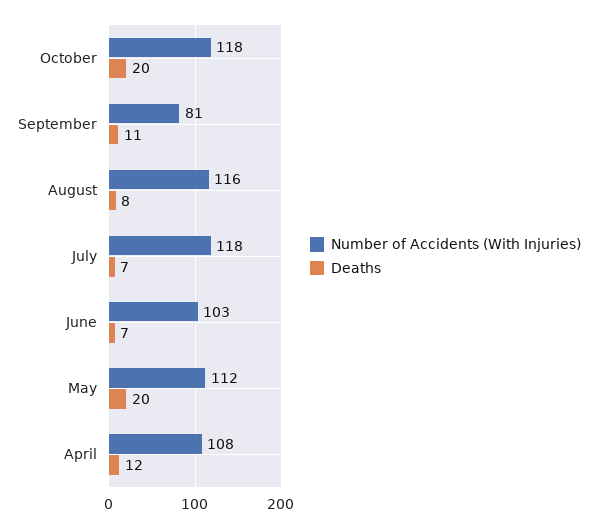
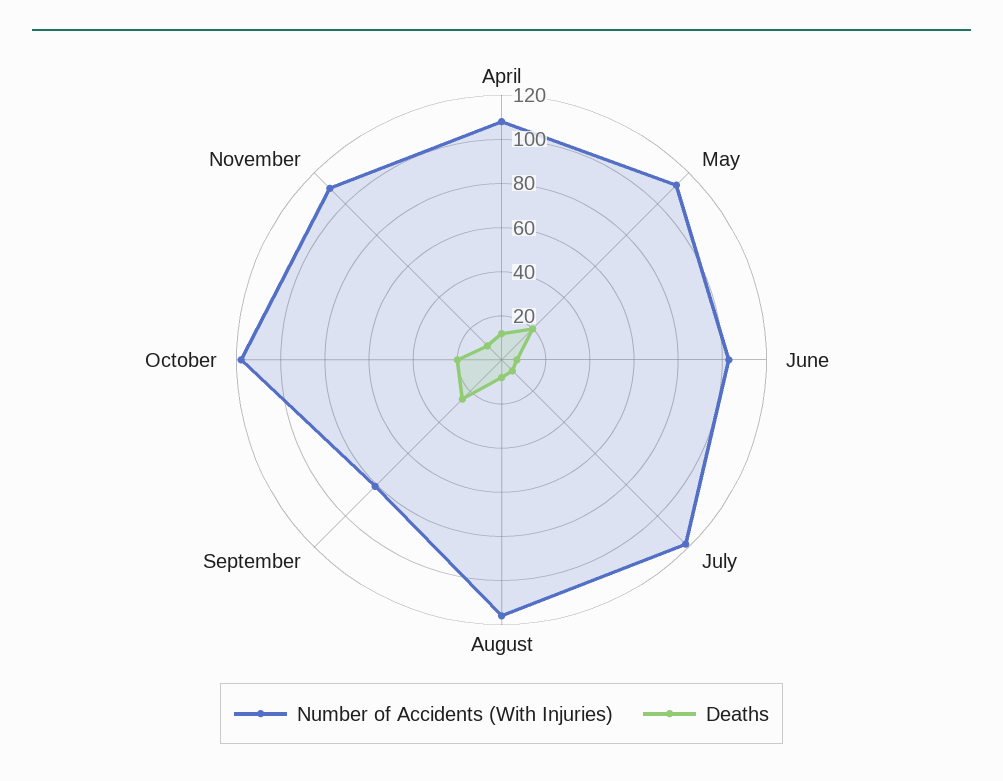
Deaths, September: 11 -> 25
Number of Accidents (With Injuries), November: none -> 110
Deaths, November: none -> 10

